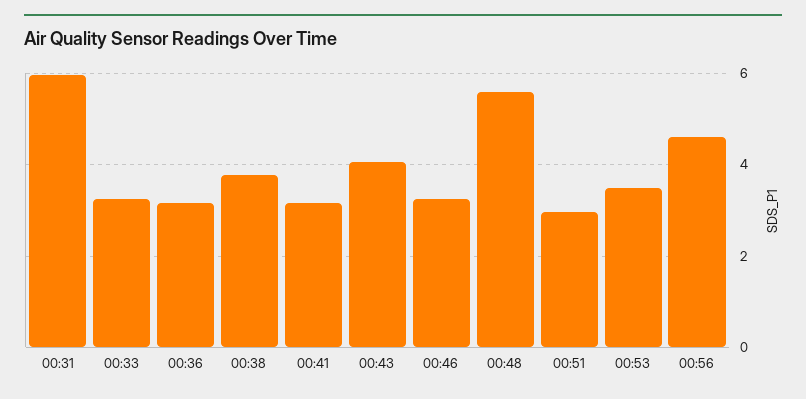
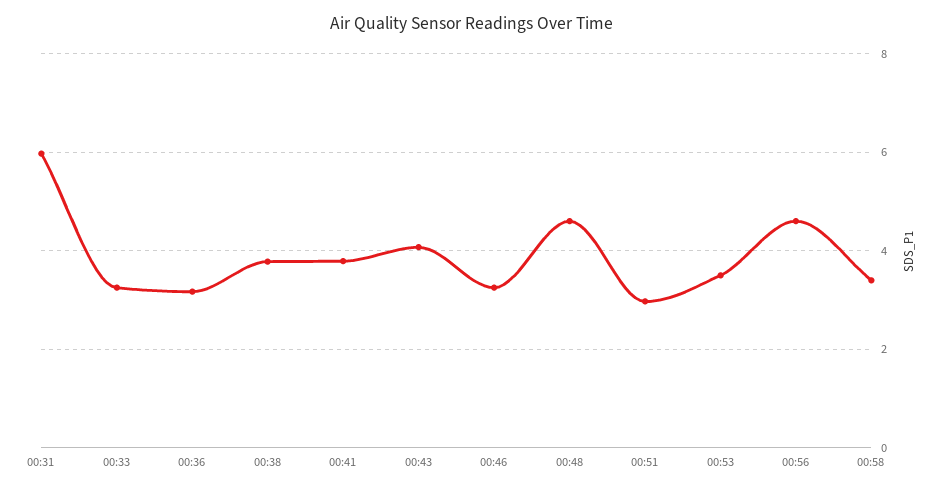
00:41: 3.2 -> 3.8
00:48: 5.6 -> 4.6
00:58: none -> 3.4

